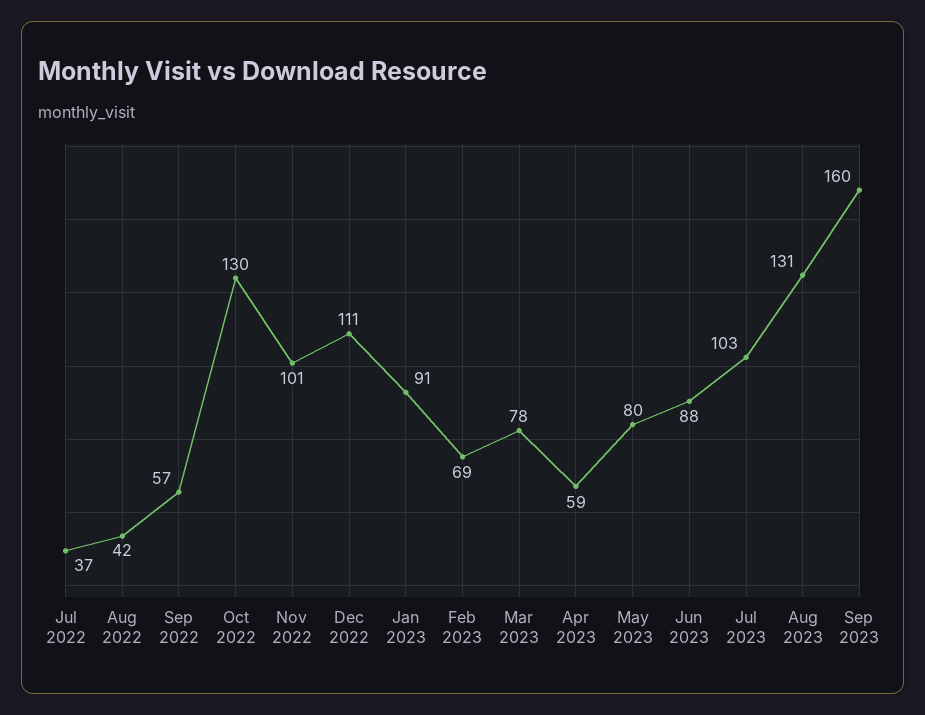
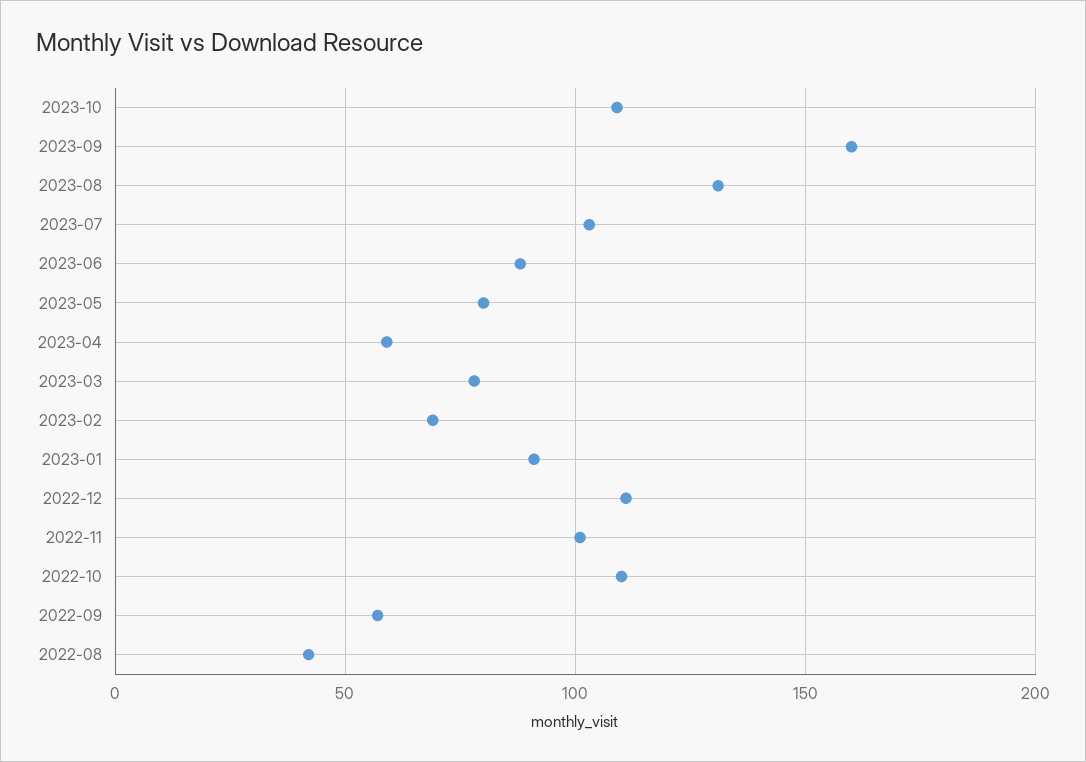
Jul 2022: 37 -> none
Oct 2022: 130 -> 110
2023-10: none -> 110

